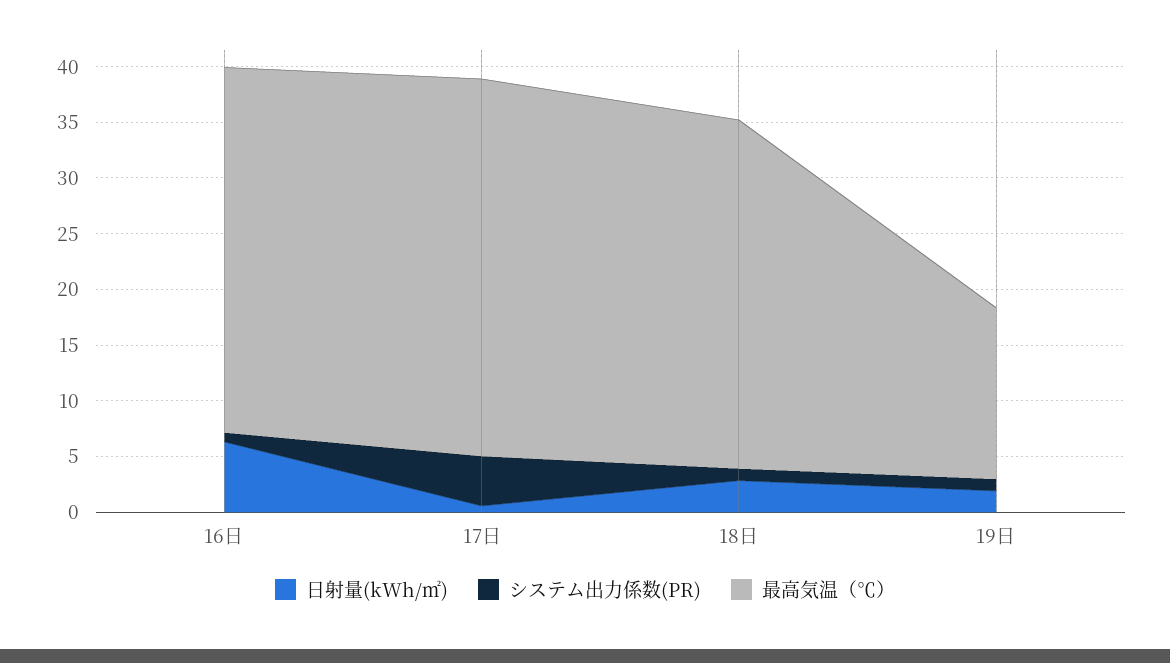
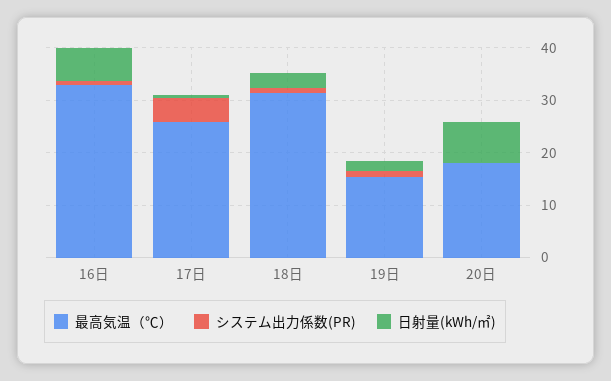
最高気温（℃）, 17日: 34 -> 26
最高気温（℃）, 20日: none -> 18
システム出力係数(PR), 20日: none -> 0
日射量(kWh/㎡), 20日: none -> 8

